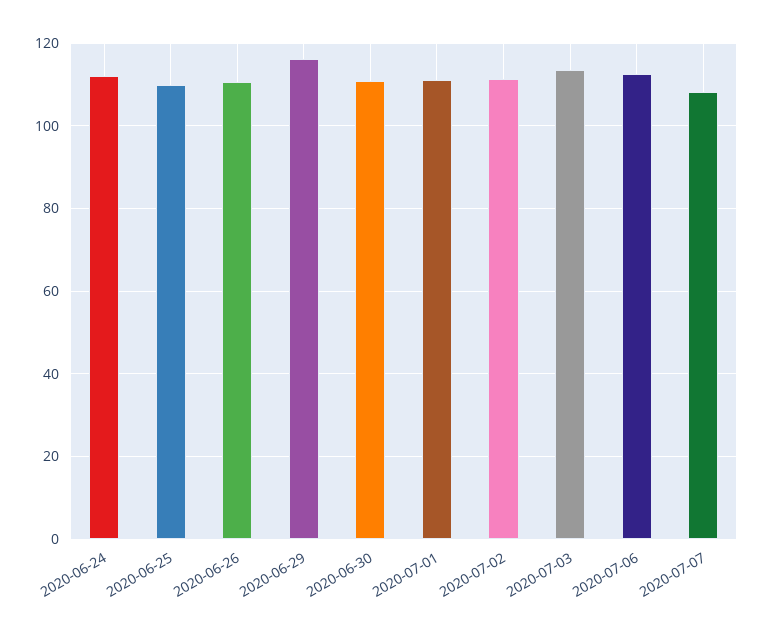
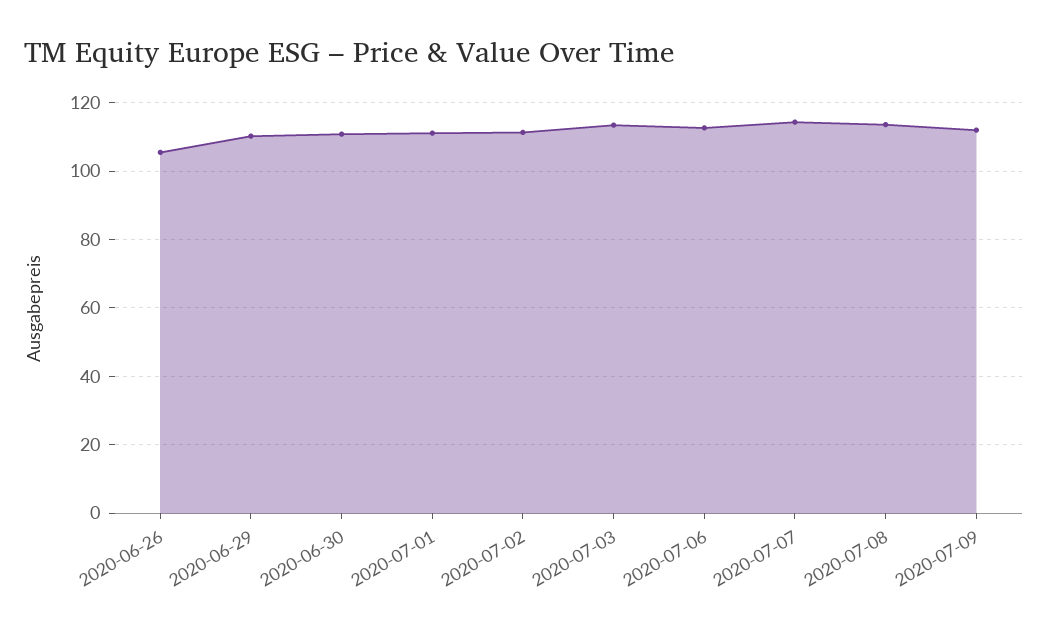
2020-06-24: 112 -> none
2020-06-25: 110 -> none
2020-06-26: 110 -> 106
2020-06-29: 116 -> 110
2020-07-07: 108 -> 114
2020-07-08: none -> 114
2020-07-09: none -> 112

